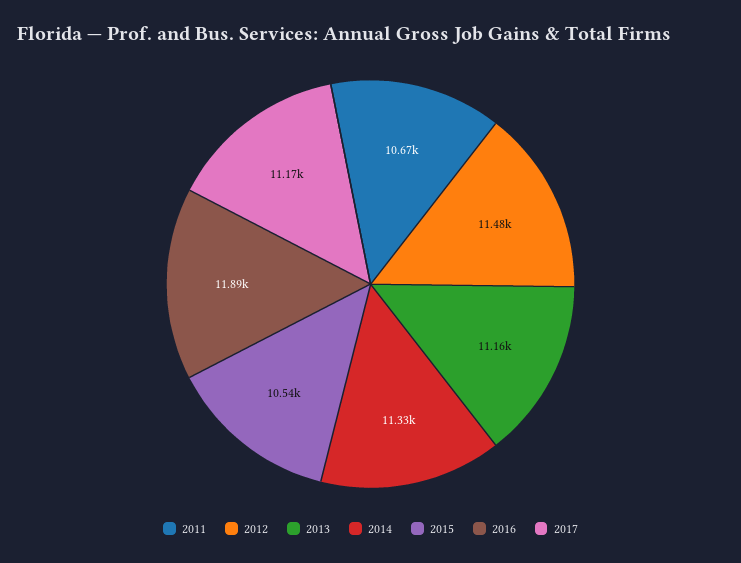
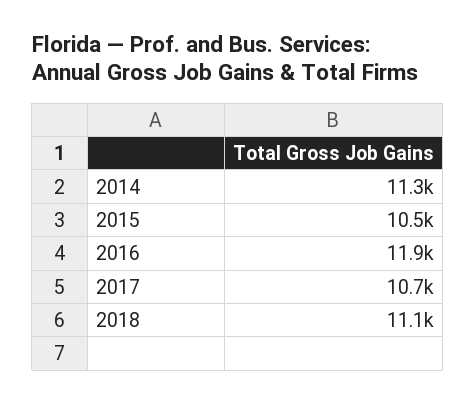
2011: 10670 -> none
2012: 11480 -> none
2013: 11160 -> none
2017: 11170 -> 10700
2018: none -> 11100

